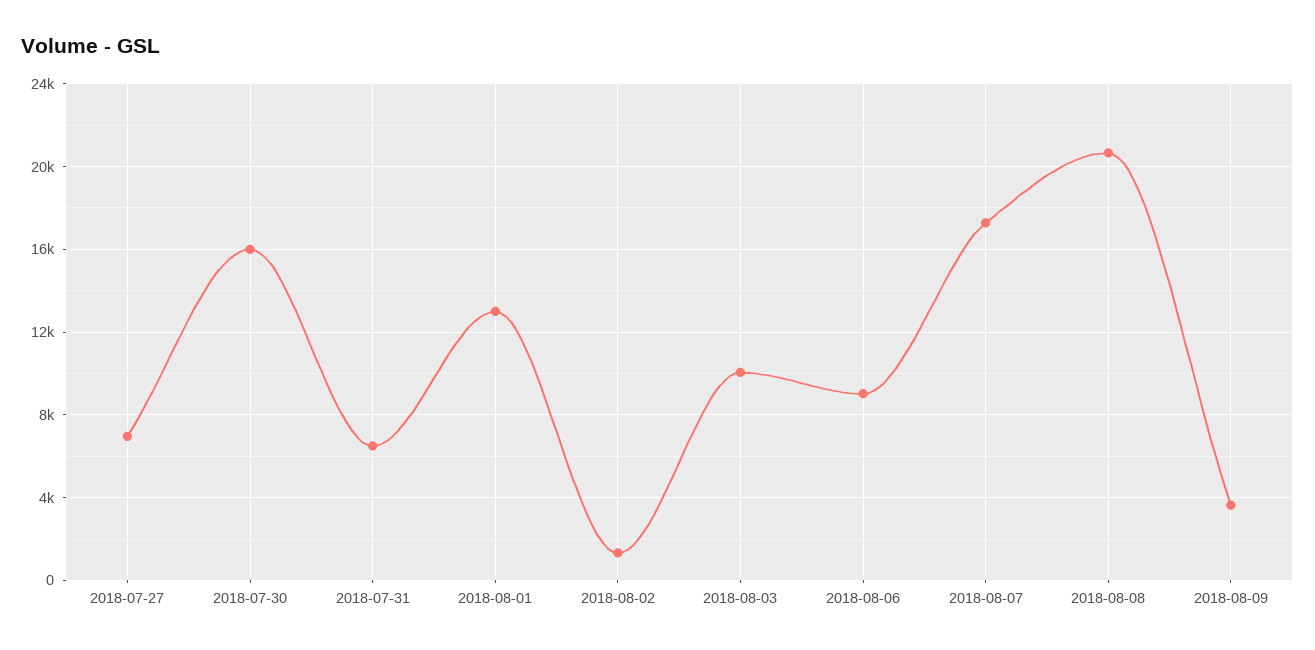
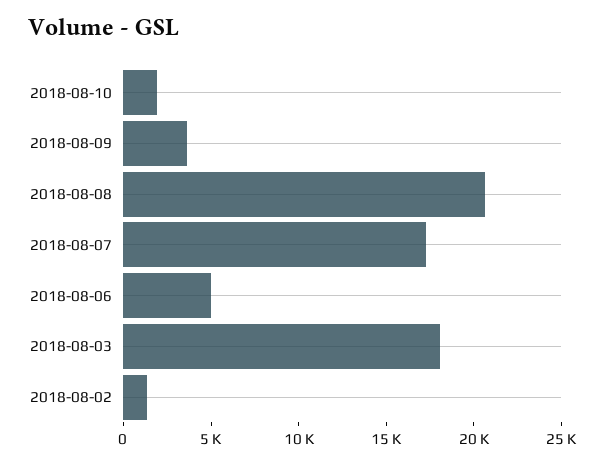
2018-07-27: 7000 -> none
2018-07-30: 16000 -> none
2018-07-31: 6500 -> none
2018-08-01: 13000 -> none
2018-08-03: 10000 -> 18000
2018-08-06: 9000 -> 5000
2018-08-10: none -> 2000

